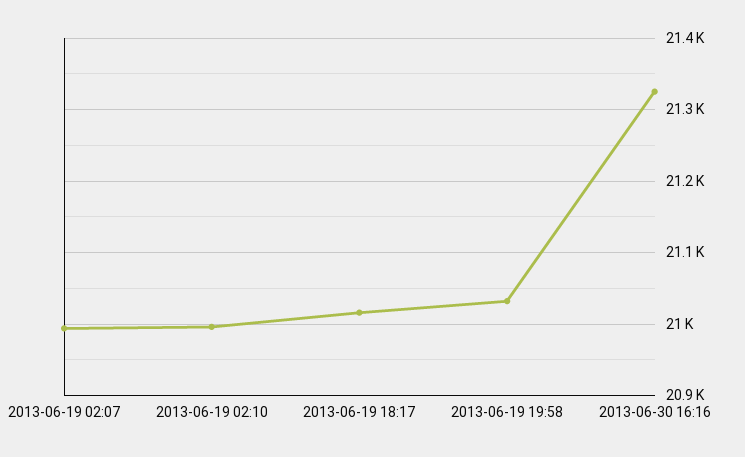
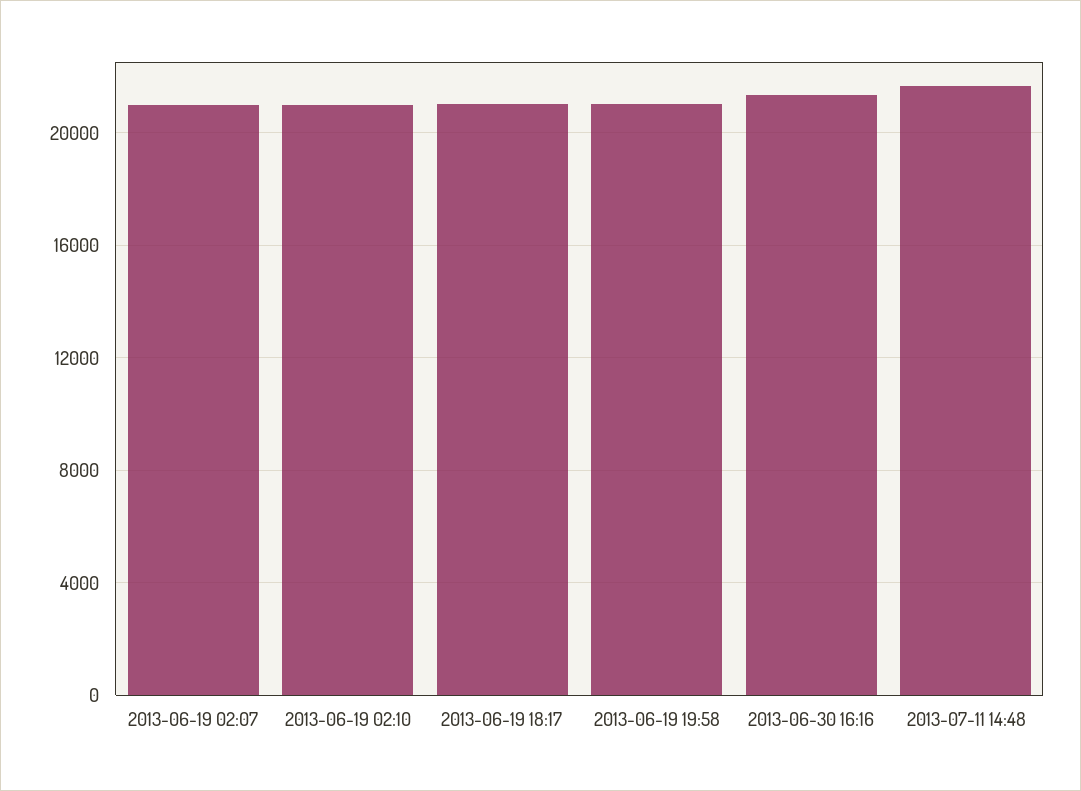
2013-07-11 14:48: none -> 21500

